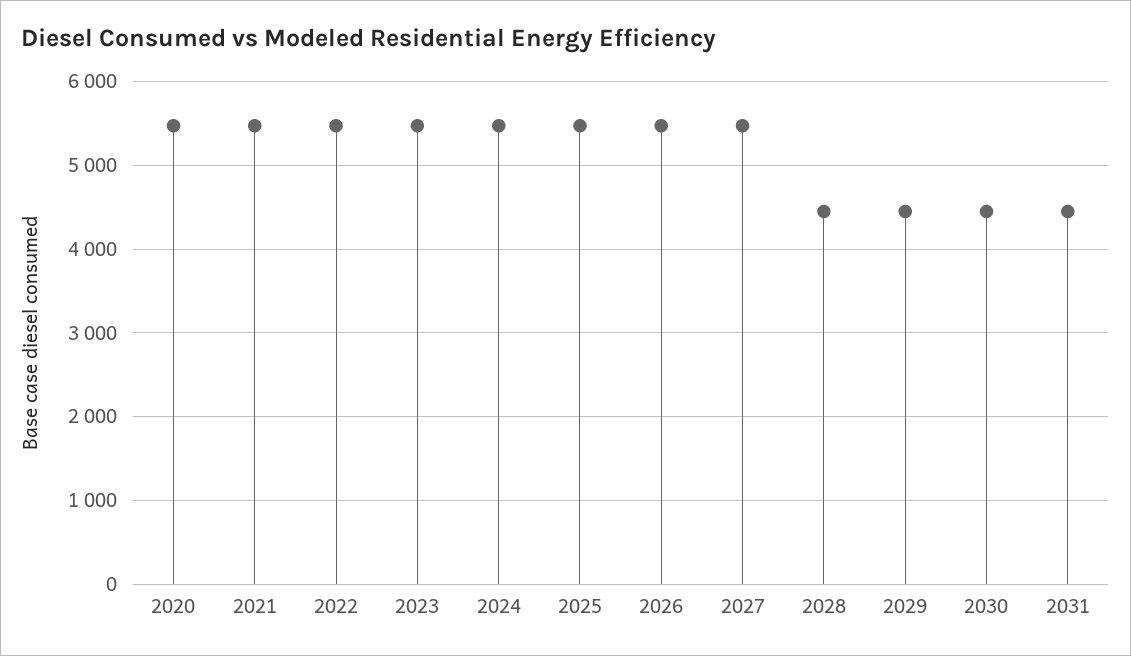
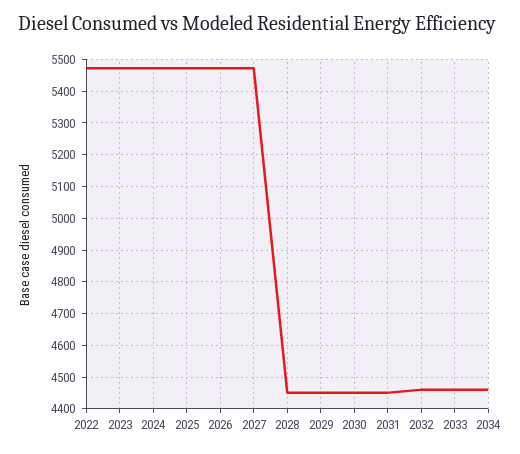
2020: 5500 -> none
2021: 5500 -> none
2032: none -> 4460
2033: none -> 4460
2034: none -> 4460

